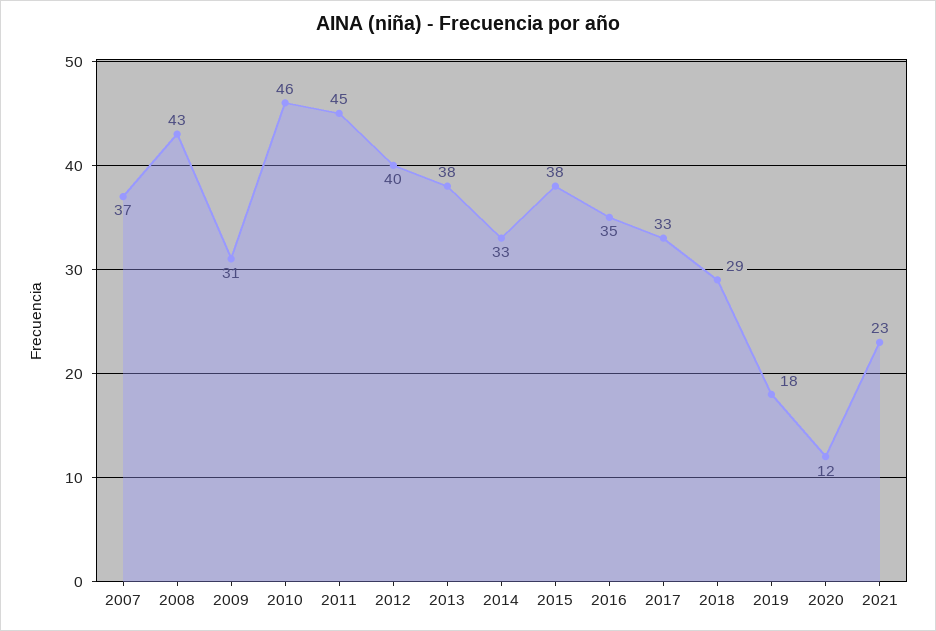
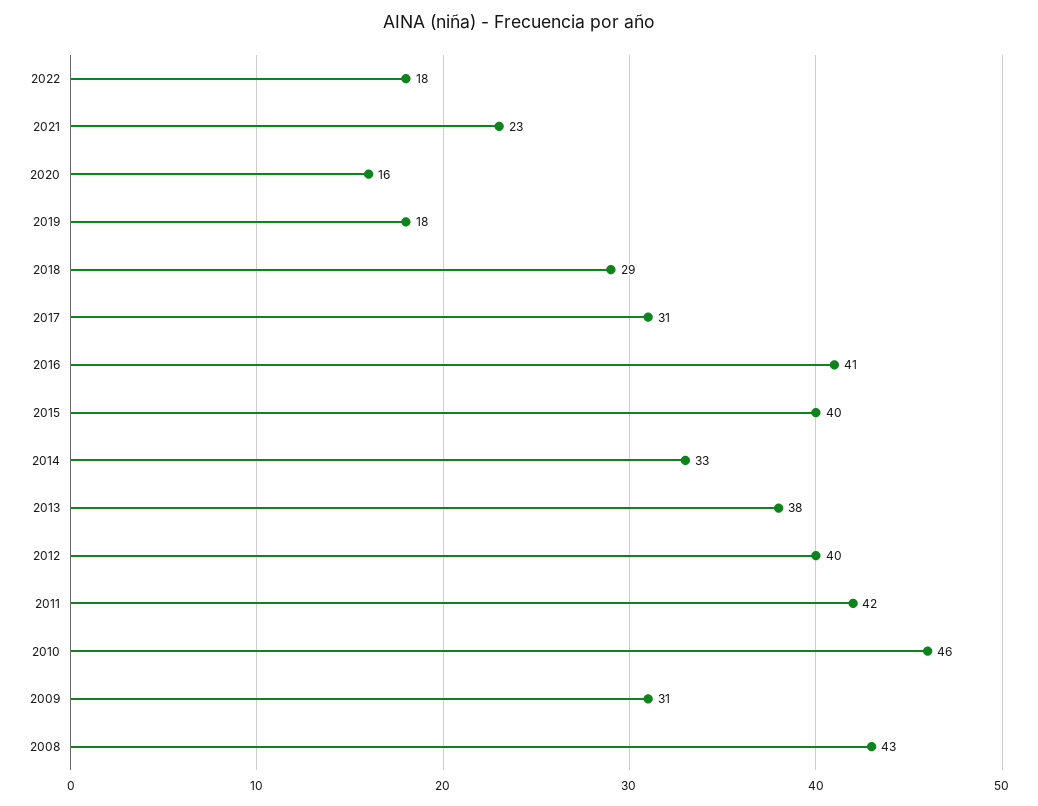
2007: 37 -> none
2011: 45 -> 42
2015: 38 -> 40
2016: 35 -> 41
2017: 33 -> 31
2020: 12 -> 16
2022: none -> 18

